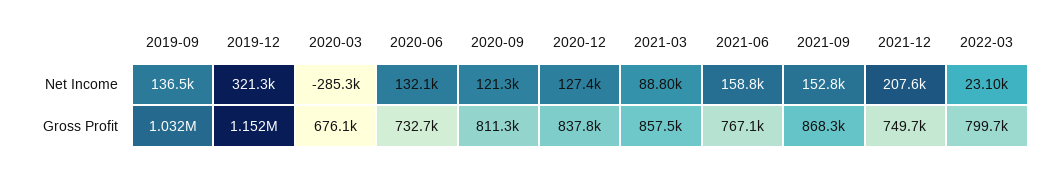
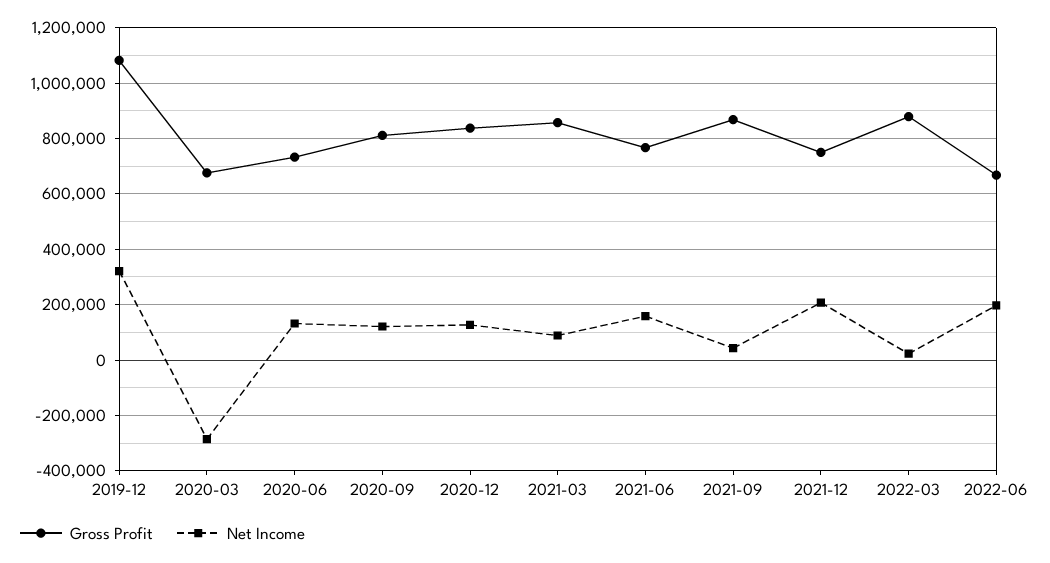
Net Income, 2019-09: 136500 -> none
Net Income, 2021-09: 152800 -> 50000
Gross Profit, 2019-09: 1032000 -> none
Gross Profit, 2019-12: 1152000 -> 1075000
Gross Profit, 2022-03: 799700 -> 875000
Gross Profit, 2022-06: none -> 675000
Net Income, 2022-06: none -> 200000

